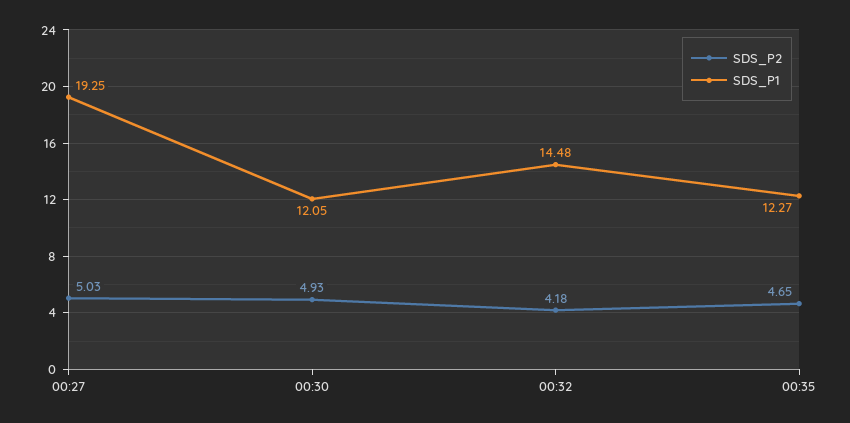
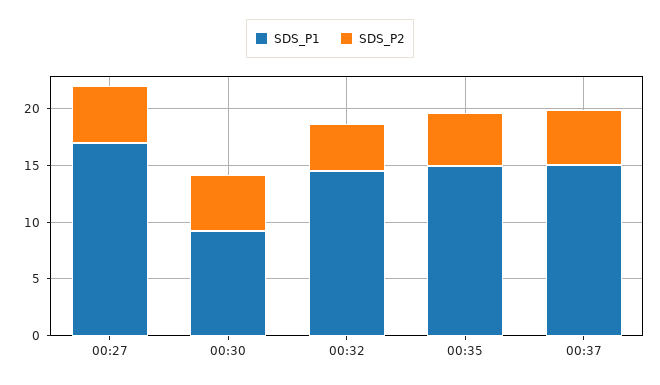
SDS_P1, 00:27: 19.25 -> 17
SDS_P1, 00:30: 12.05 -> 9
SDS_P1, 00:35: 12.27 -> 15
SDS_P1, 00:37: none -> 15
SDS_P2, 00:37: none -> 5

